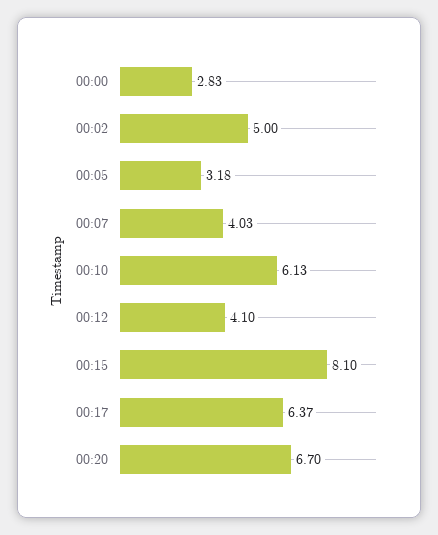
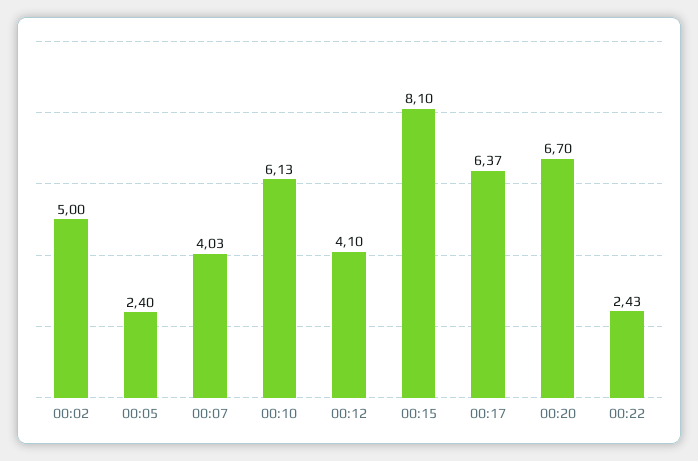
00:00: 2.83 -> none
00:05: 3.18 -> 2.4
00:22: none -> 2.43

